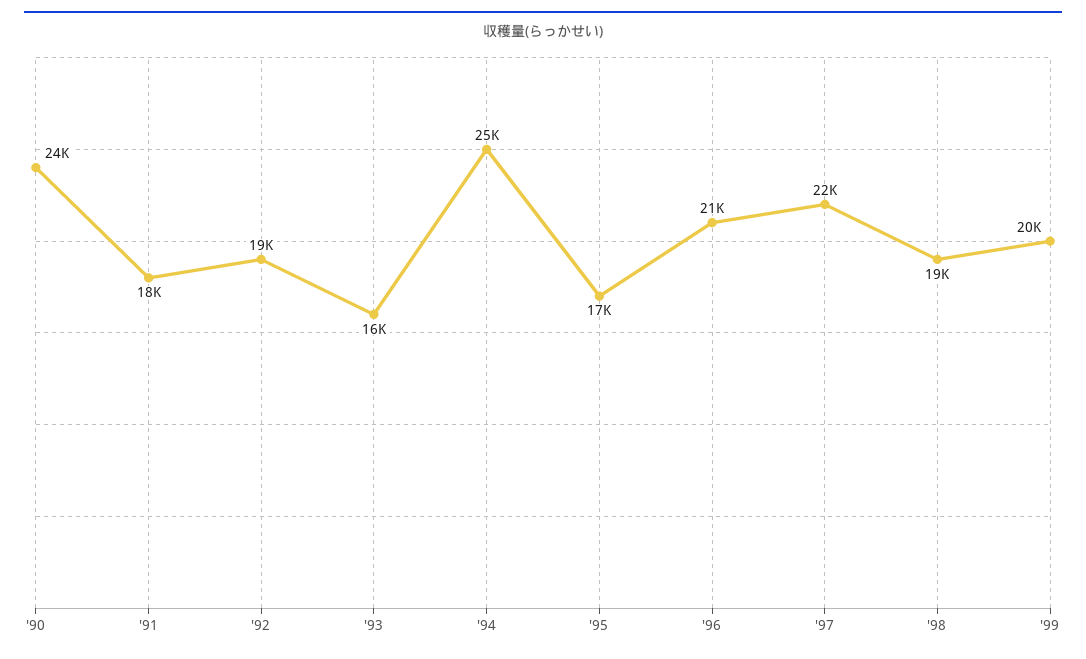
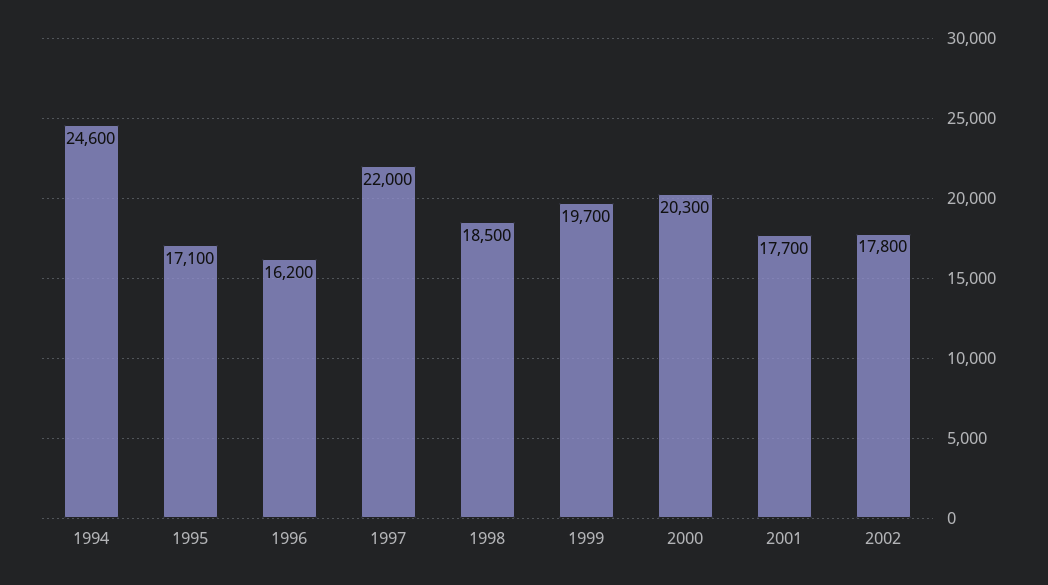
'90: 24000 -> none
'91: 18000 -> none
'92: 19000 -> none
'93: 16000 -> none
'96: 21000 -> 16200
2000: none -> 20300
2001: none -> 17700
2002: none -> 17800

